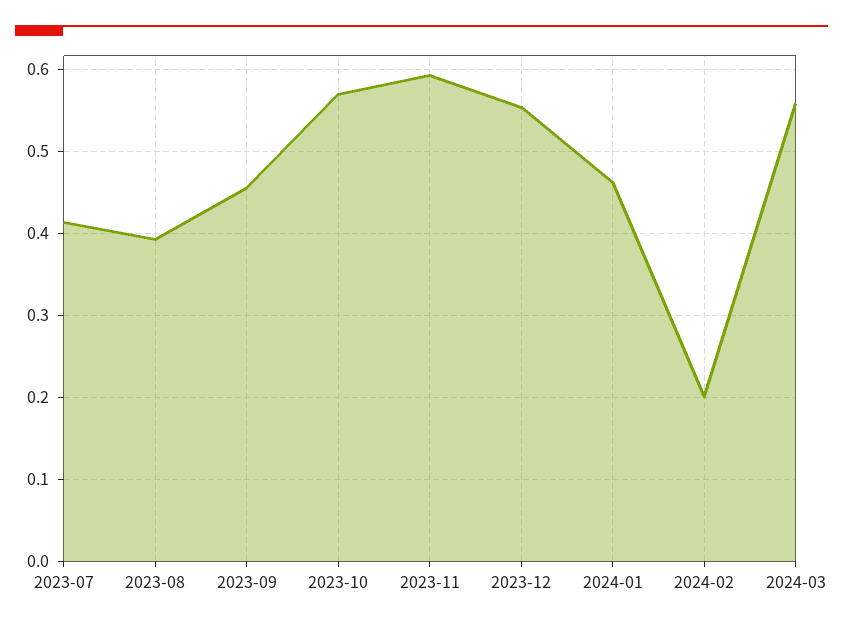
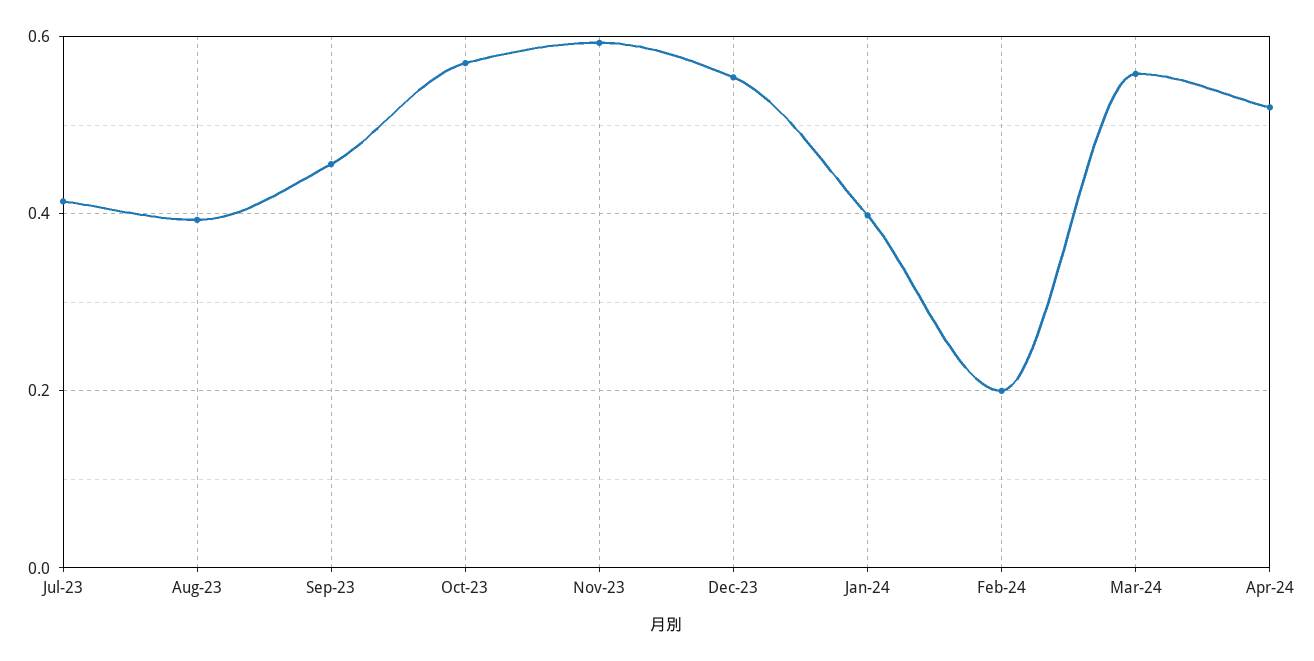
2024-01: 0.46 -> 0.4
Apr-24: none -> 0.52

